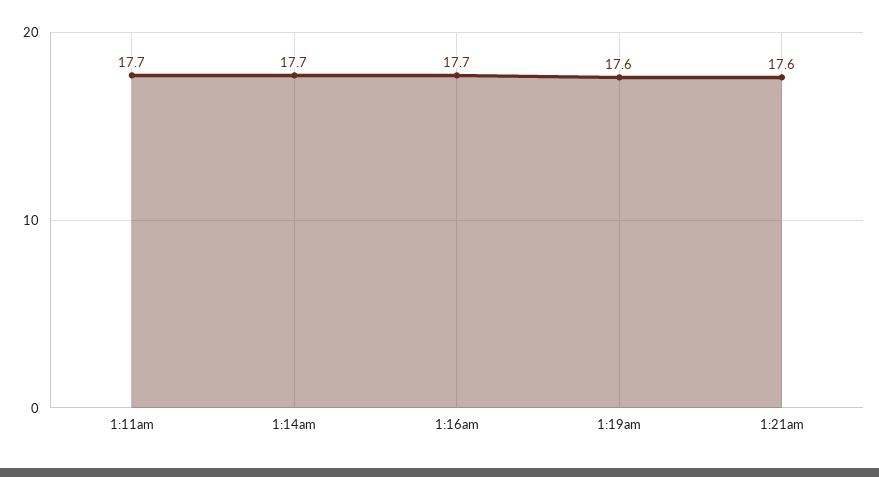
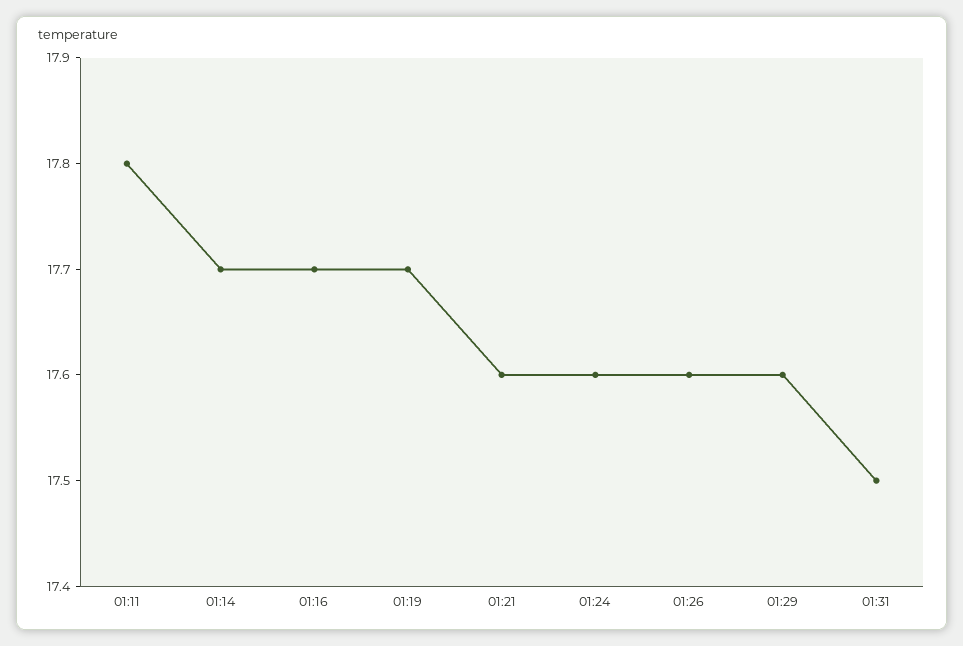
1:11am: 17.7 -> 17.8
1:19am: 17.6 -> 17.7
01:24: none -> 17.6
01:26: none -> 17.6
01:29: none -> 17.6
01:31: none -> 17.5

